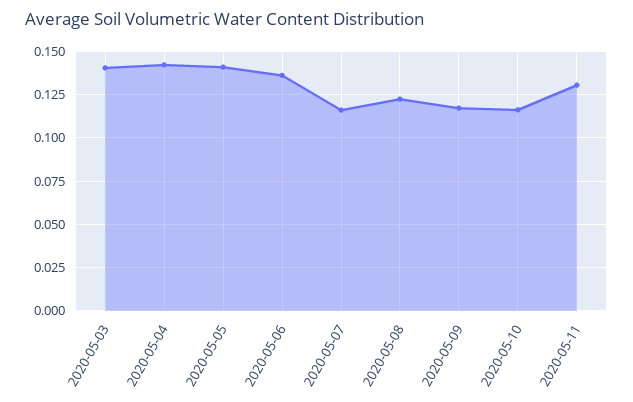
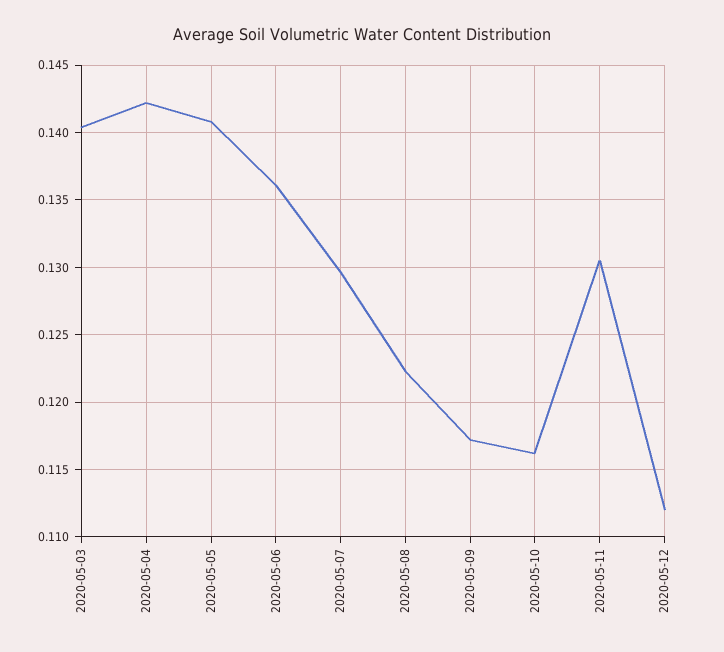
2020-05-07: 0.115 -> 0.1295
2020-05-12: none -> 0.112

